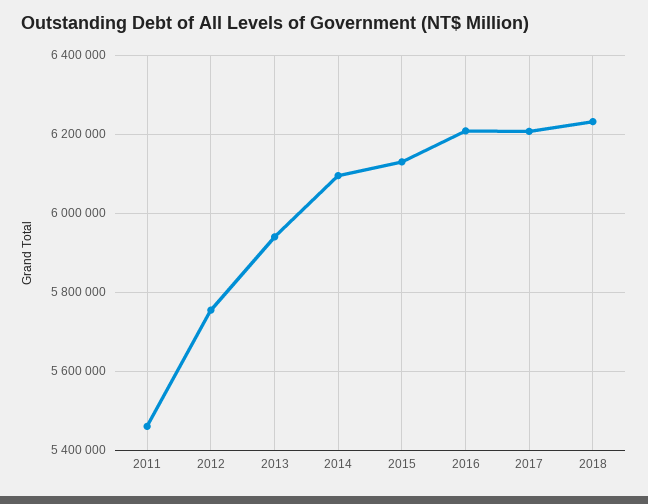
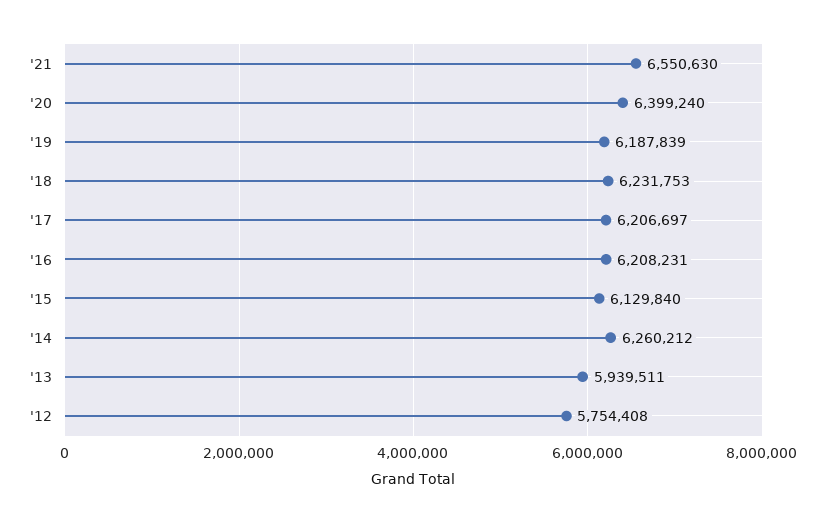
2011: 5460000 -> none
2014: 6100000 -> 6260212
'21: none -> 6550630
'20: none -> 6399240
'19: none -> 6187839

